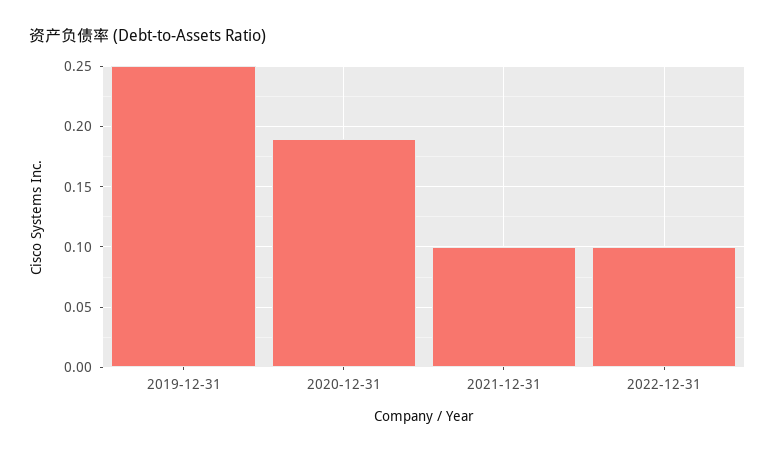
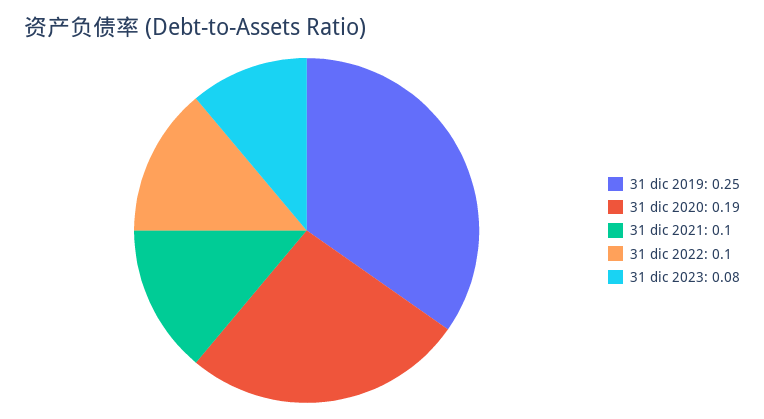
31 dic 2023: none -> 0.08

